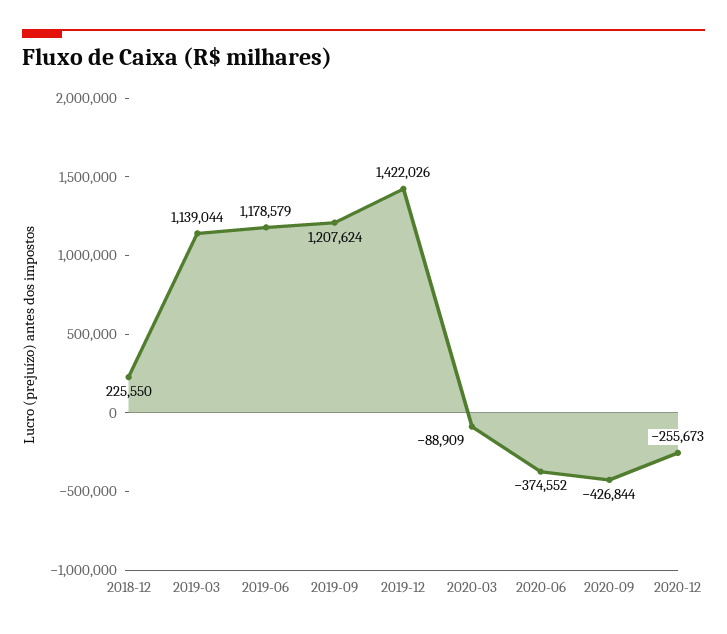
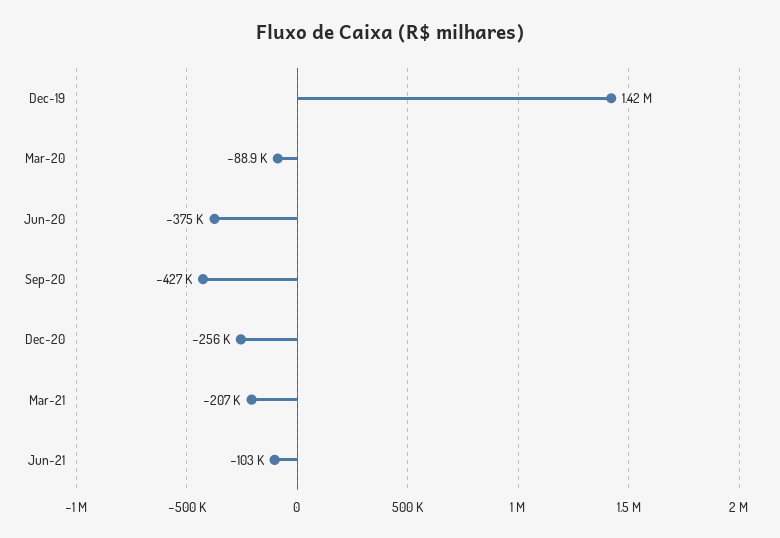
2018-12: 225550 -> none
2019-03: 1139044 -> none
2019-06: 1178579 -> none
2019-09: 1207624 -> none
Mar-21: none -> -207000
Jun-21: none -> -103000

